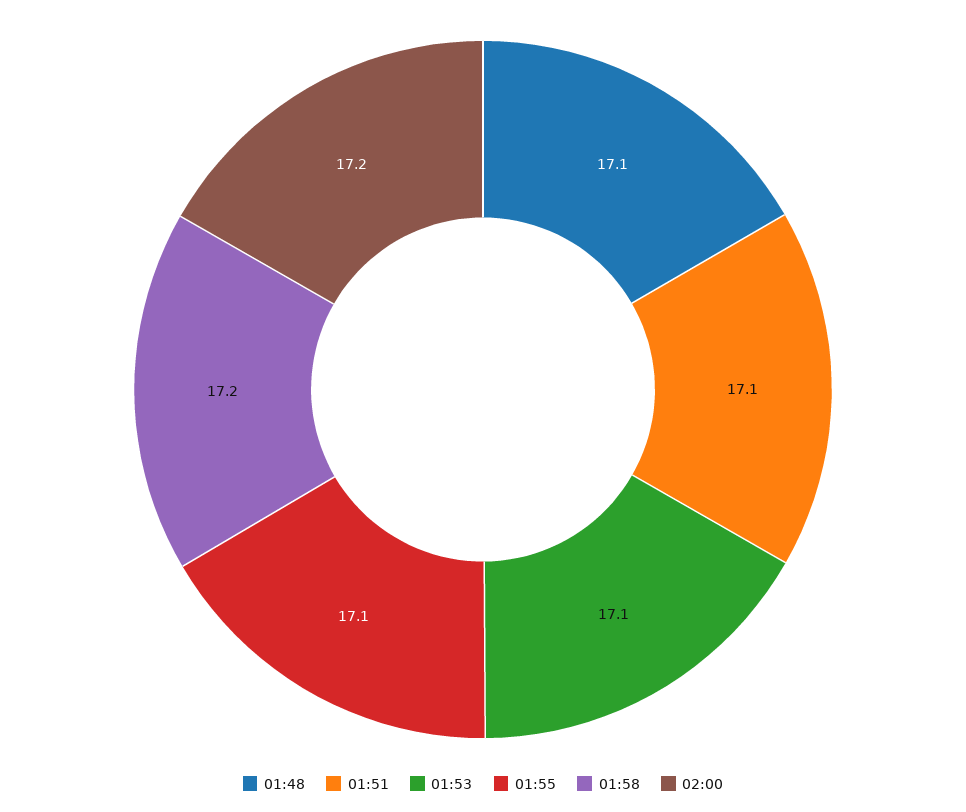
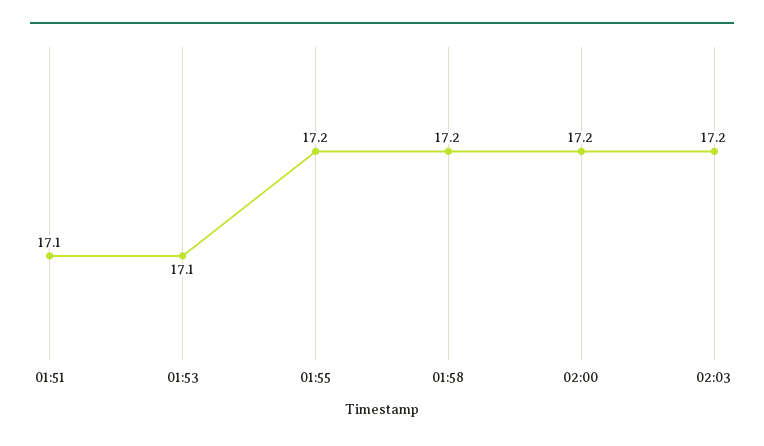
01:48: 17.1 -> none
01:55: 17.1 -> 17.2
02:03: none -> 17.2

